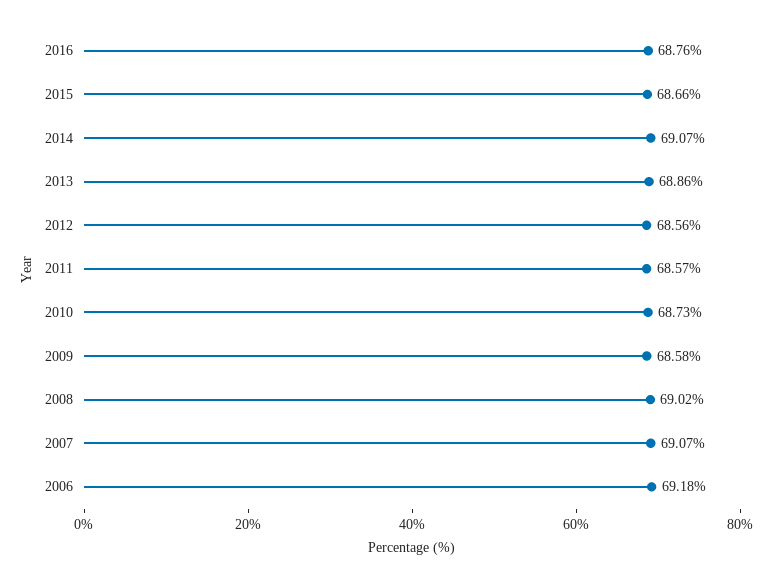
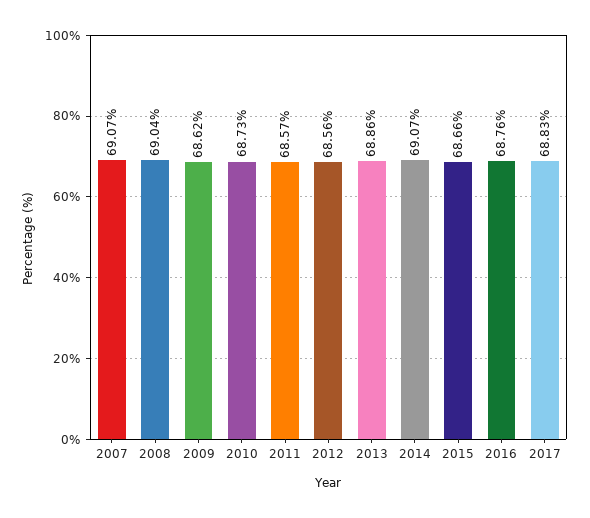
2009: 68.58 -> 68.62
2008: 69.02 -> 69.04
2006: 69.18 -> none
2017: none -> 68.83

